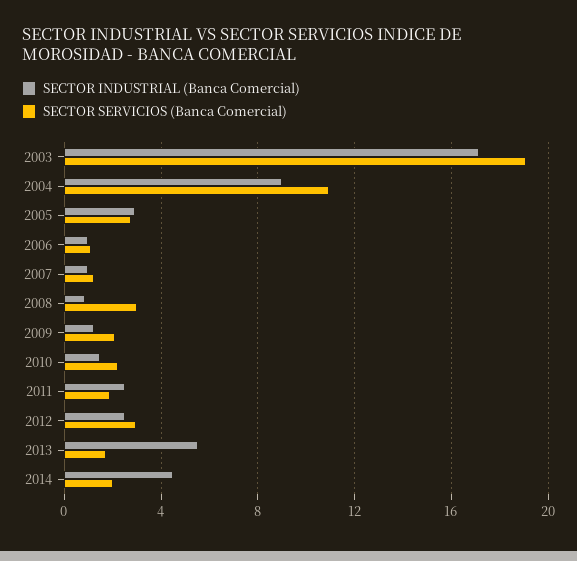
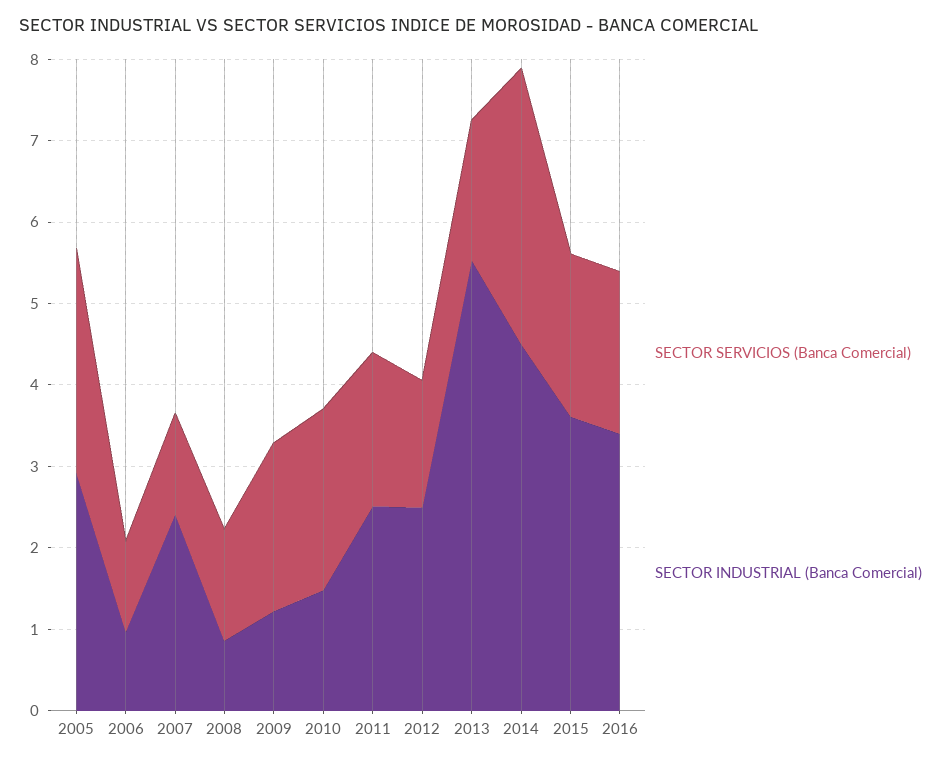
SECTOR INDUSTRIAL (Banca Comercial), 2003: 17 -> none
SECTOR SERVICIOS (Banca Comercial), 2003: 19 -> none
SECTOR INDUSTRIAL (Banca Comercial), 2004: 9 -> none
SECTOR SERVICIOS (Banca Comercial), 2004: 11 -> none
SECTOR INDUSTRIAL (Banca Comercial), 2007: 1 -> 2.4
SECTOR SERVICIOS (Banca Comercial), 2008: 3 -> 1.4
SECTOR SERVICIOS (Banca Comercial), 2012: 3 -> 1.6
SECTOR SERVICIOS (Banca Comercial), 2014: 2 -> 3.4
SECTOR SERVICIOS (Banca Comercial), 2015: none -> 2
SECTOR INDUSTRIAL (Banca Comercial), 2015: none -> 3.6
SECTOR SERVICIOS (Banca Comercial), 2016: none -> 2
SECTOR INDUSTRIAL (Banca Comercial), 2016: none -> 3.4

